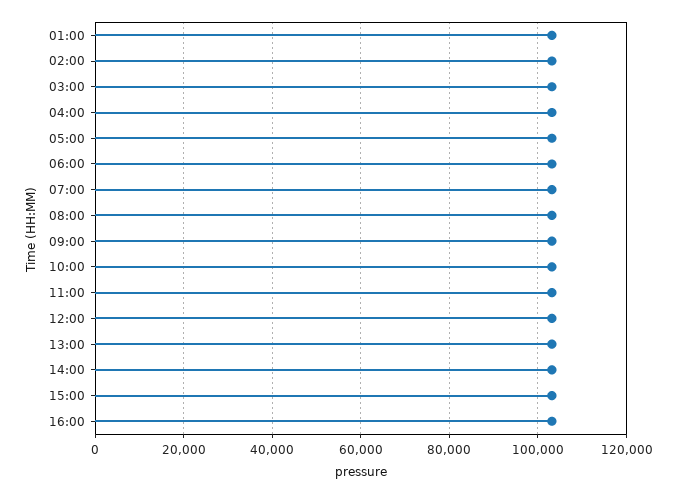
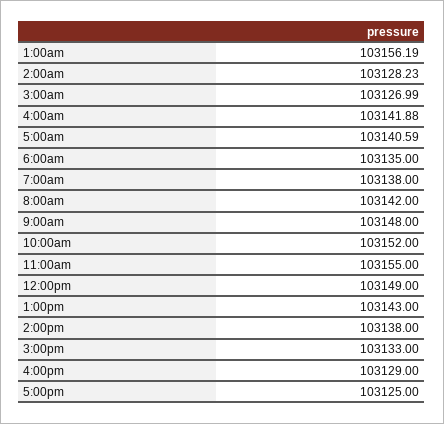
5:00pm: none -> 103125

